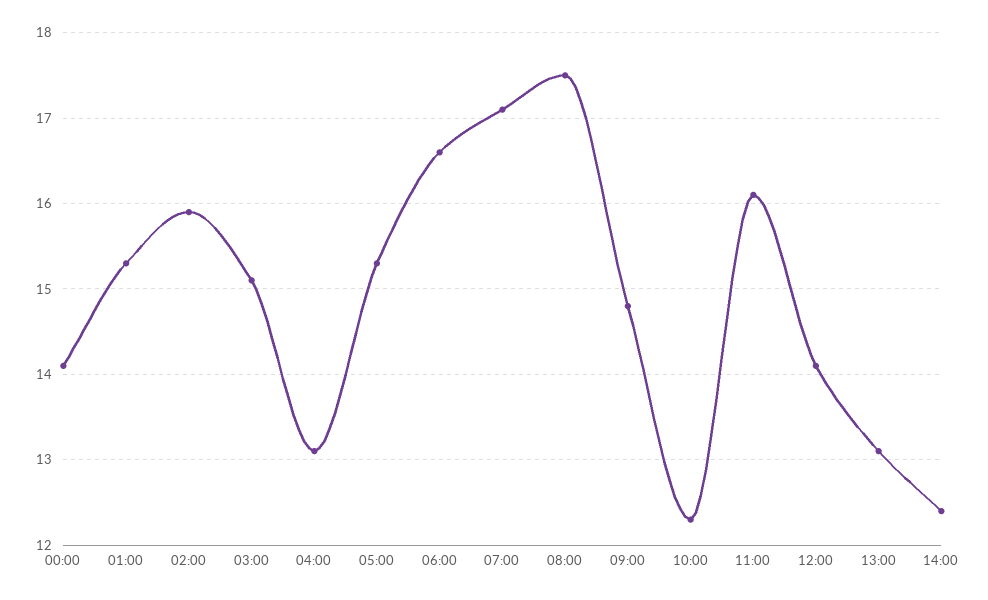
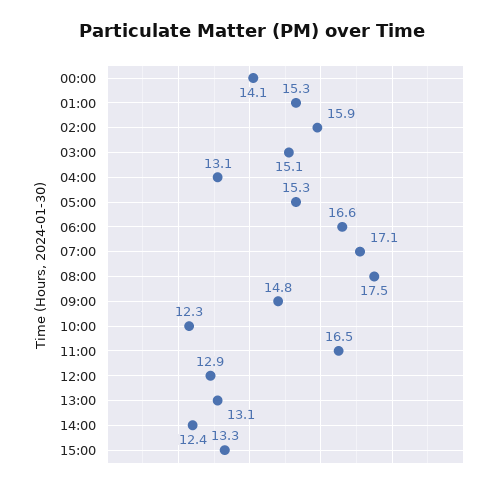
11:00: 16.1 -> 16.5
12:00: 14.1 -> 12.9
15:00: none -> 13.3

